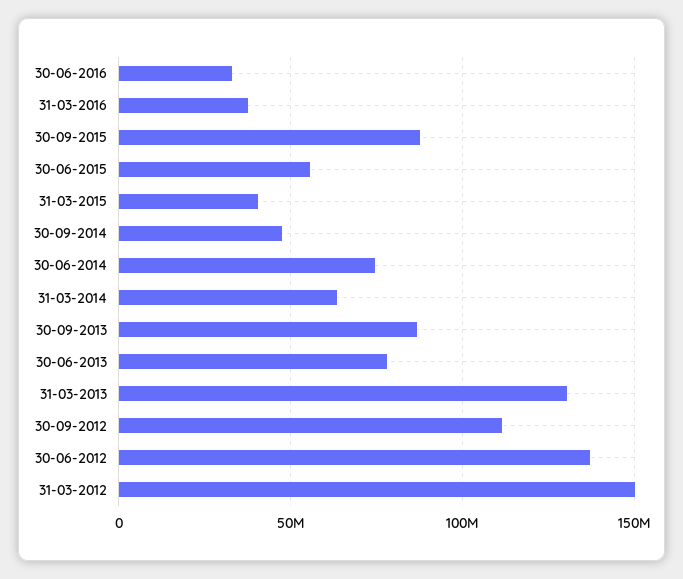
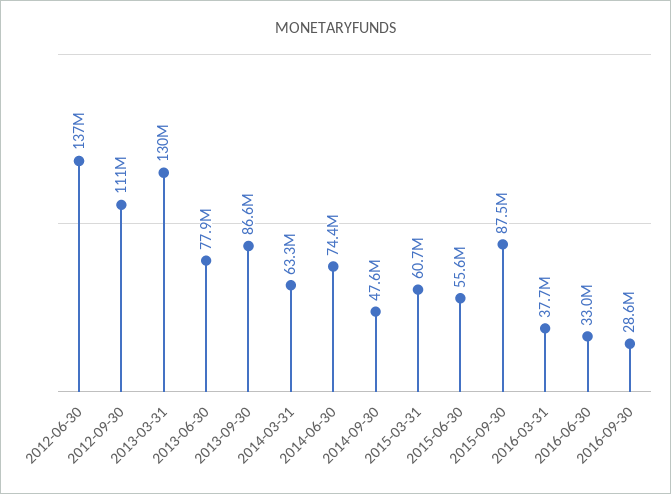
31-03-2015: 40000000 -> 60700000
31-03-2012: 150000000 -> none
2016-09-30: none -> 28600000

